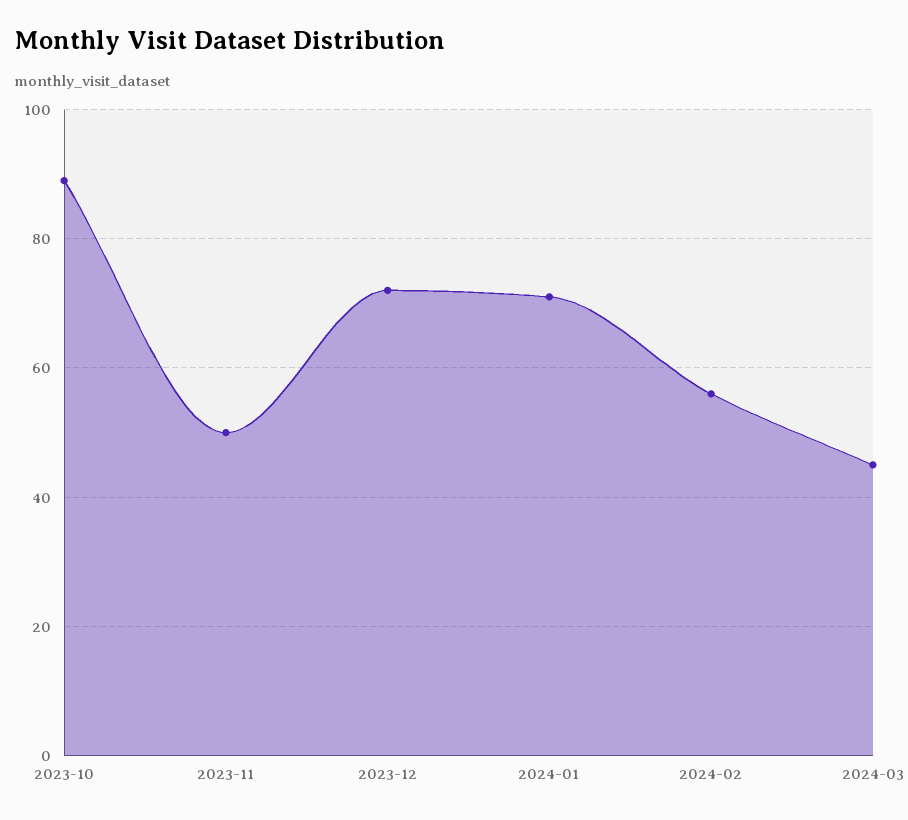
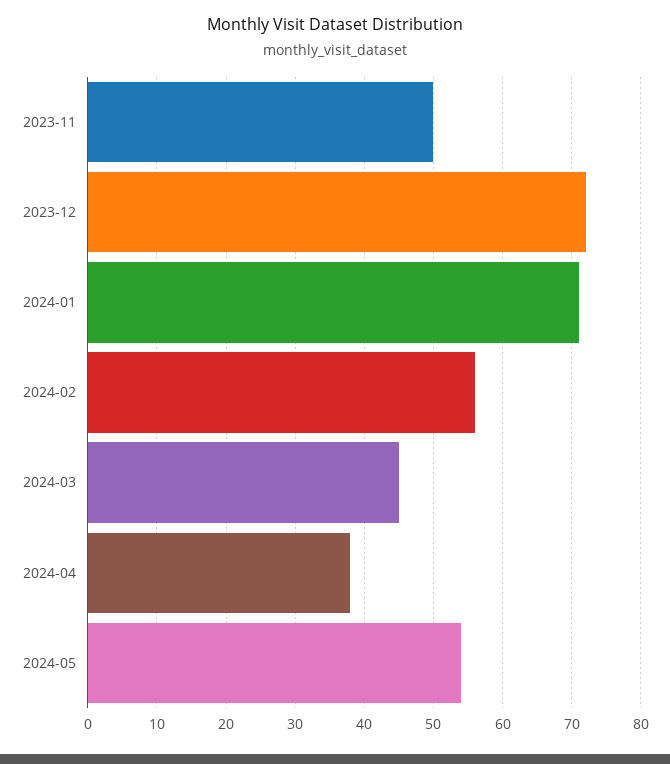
2023-10: 90 -> none
2024-04: none -> 38
2024-05: none -> 54

